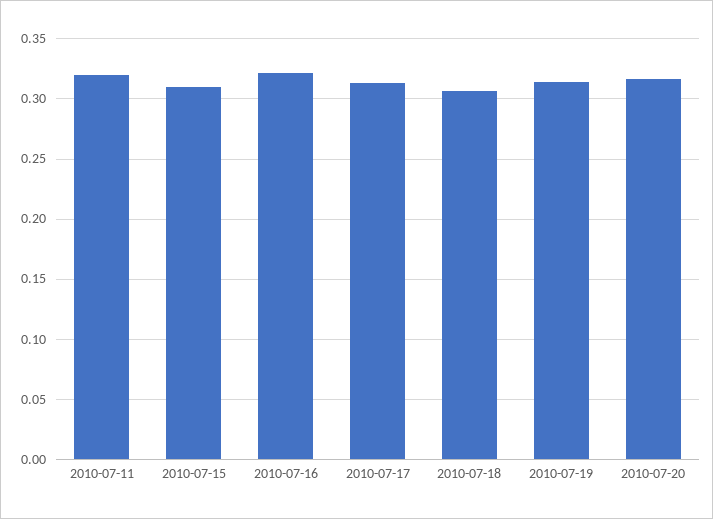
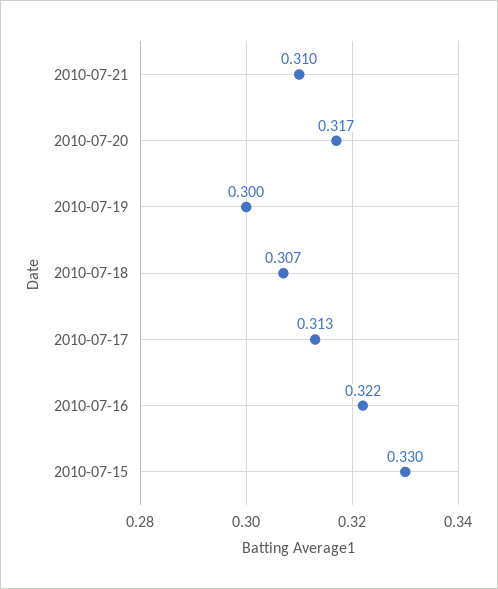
2010-07-11: 0.32 -> none
2010-07-15: 0.31 -> 0.33
2010-07-19: 0.315 -> 0.3
2010-07-21: none -> 0.31

